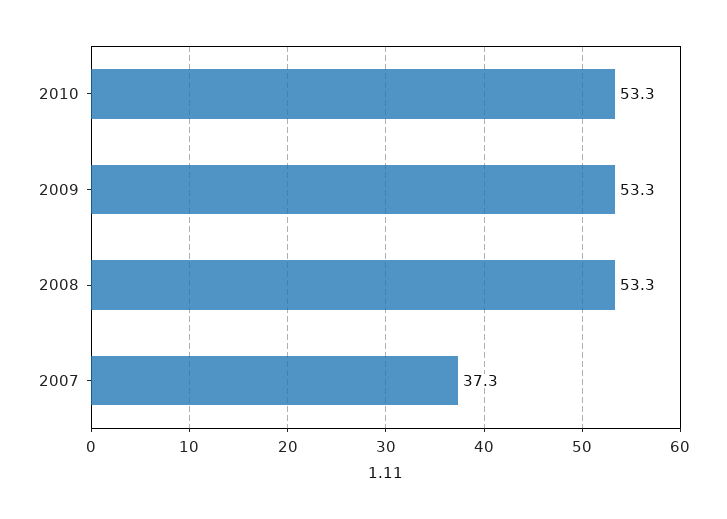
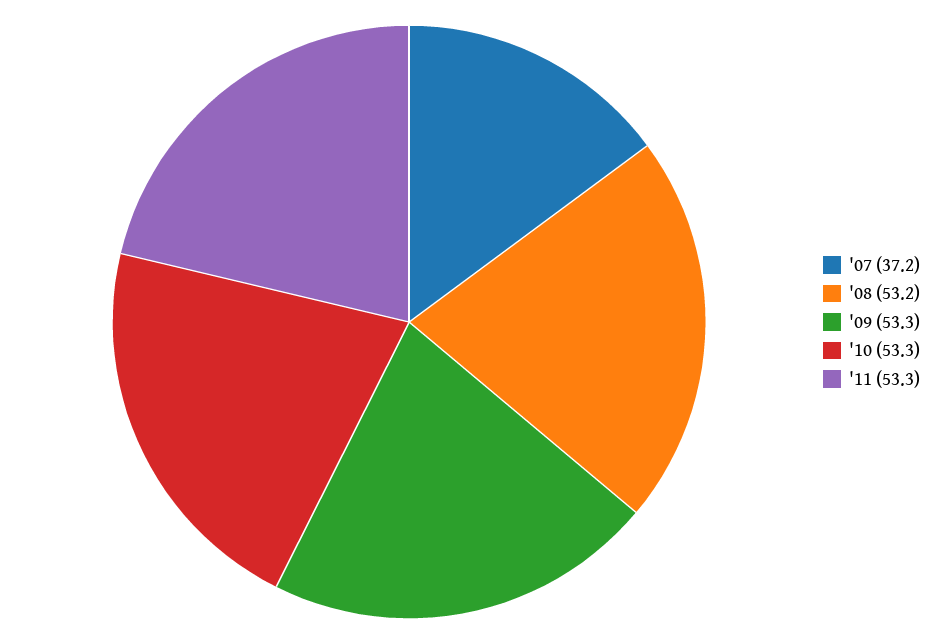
2008: 53.3 -> 53.2
2007: 37.3 -> 37.2
'11: none -> 53.3

